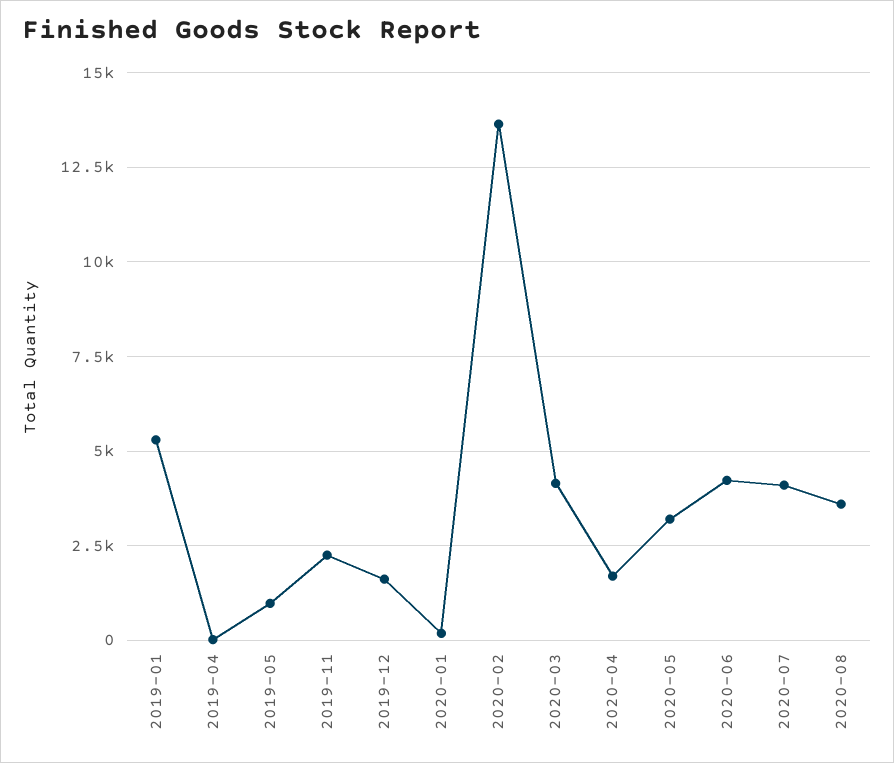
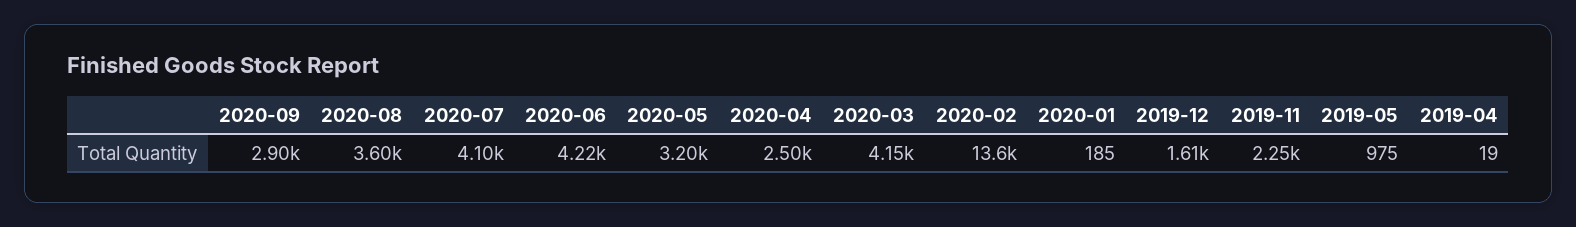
2019-01: 5250 -> none
2020-04: 1750 -> 2500
2020-09: none -> 2900

